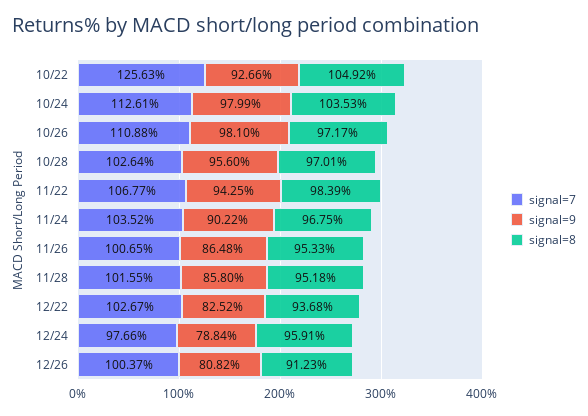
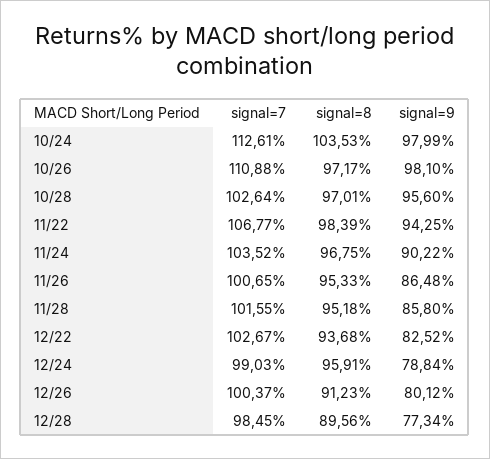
signal=7, 10/22: 125.63 -> none
signal=9, 10/22: 92.66 -> none
signal=8, 10/22: 104.92 -> none
signal=7, 12/24: 97.66 -> 99.03
signal=9, 12/26: 80.82 -> 80.12
signal=7, 12/28: none -> 98.45
signal=8, 12/28: none -> 89.56
signal=9, 12/28: none -> 77.34

